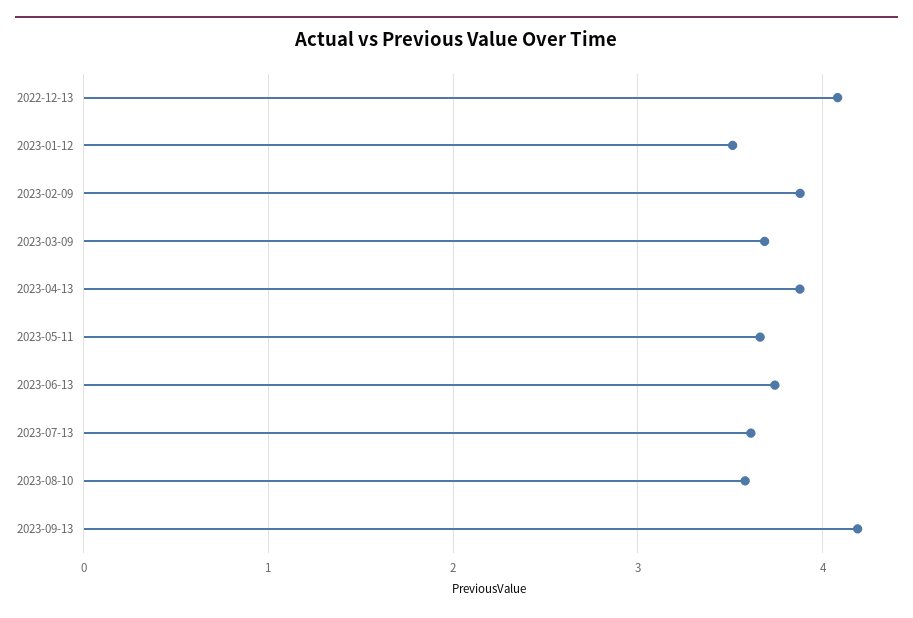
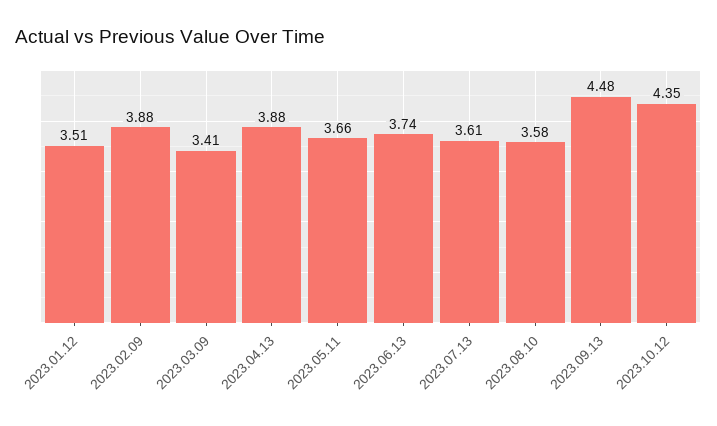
2022-12-13: 4.1 -> none
2023-03-09: 3.7 -> 3.41
2023-09-13: 4.2 -> 4.48
2023.10.12: none -> 4.35

